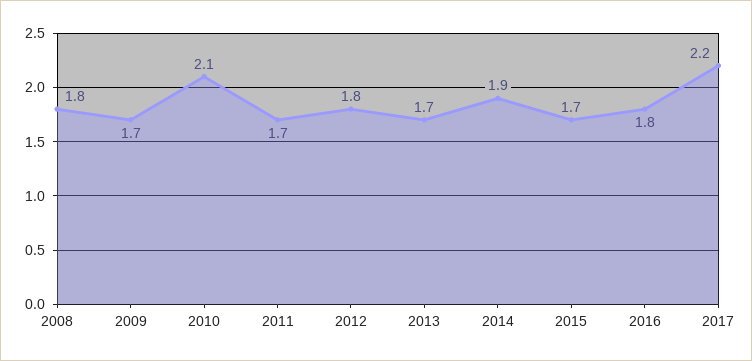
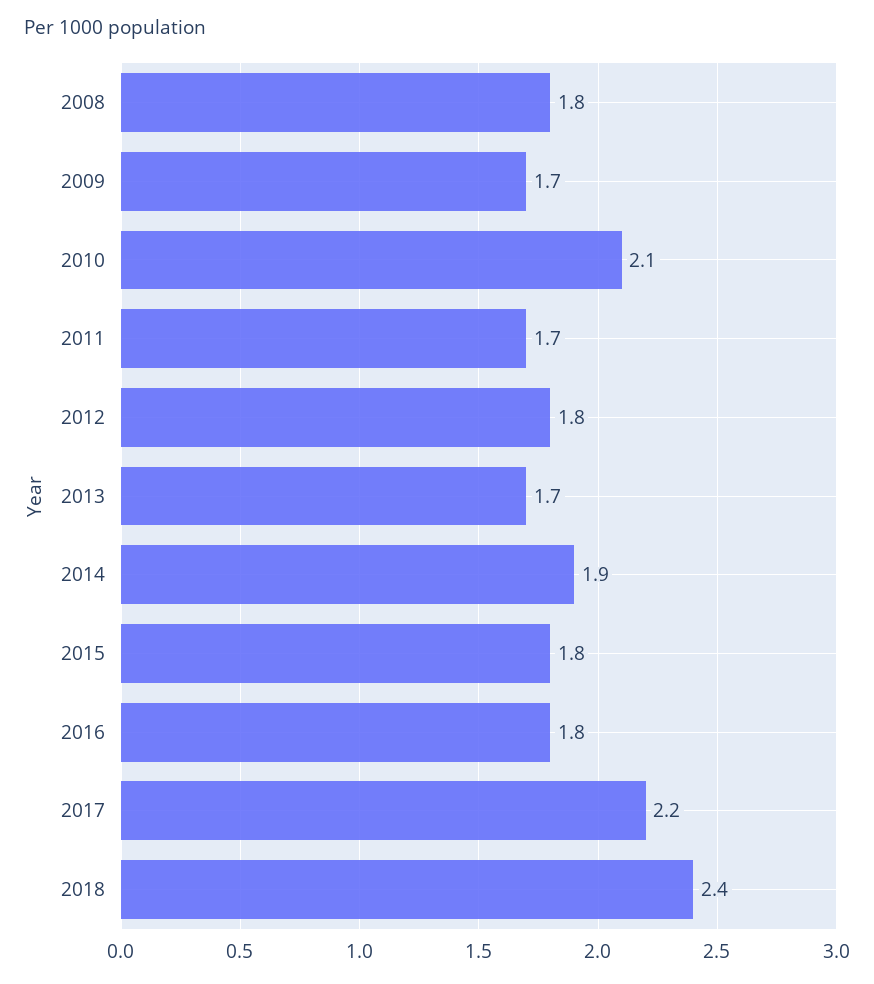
2015: 1.7 -> 1.8
2018: none -> 2.4

